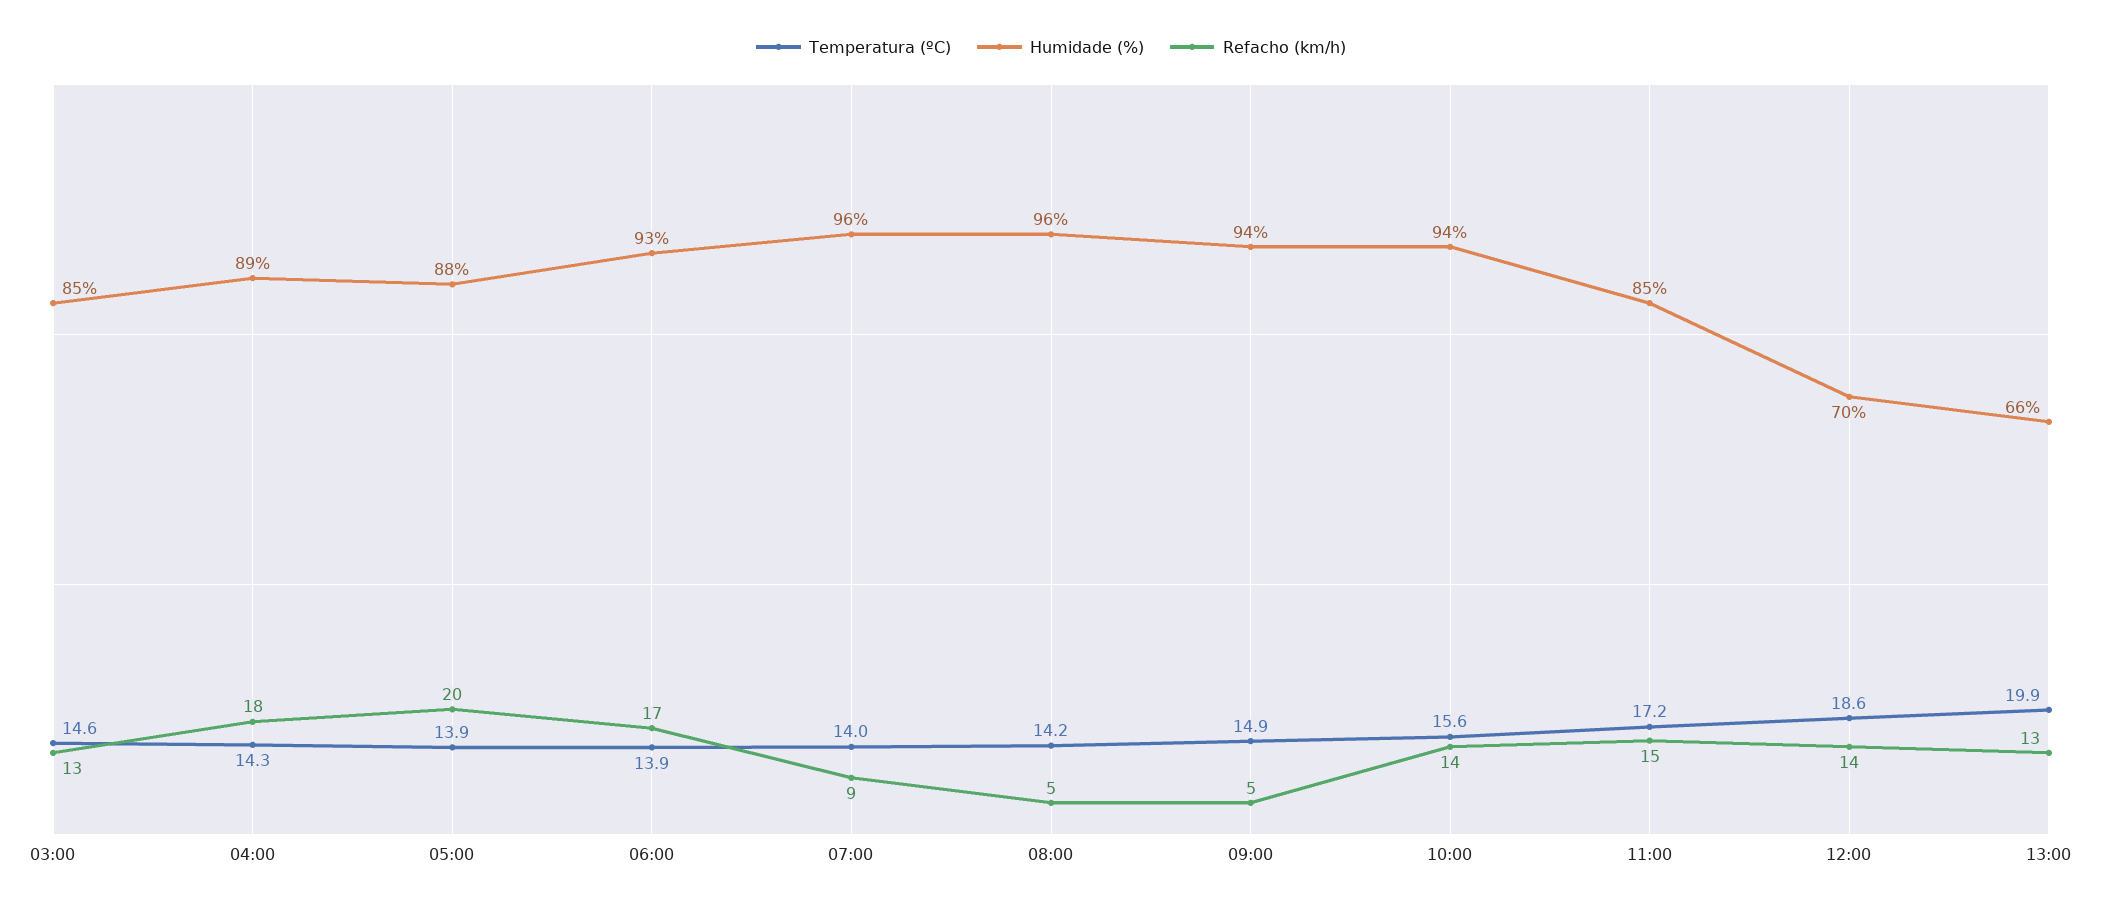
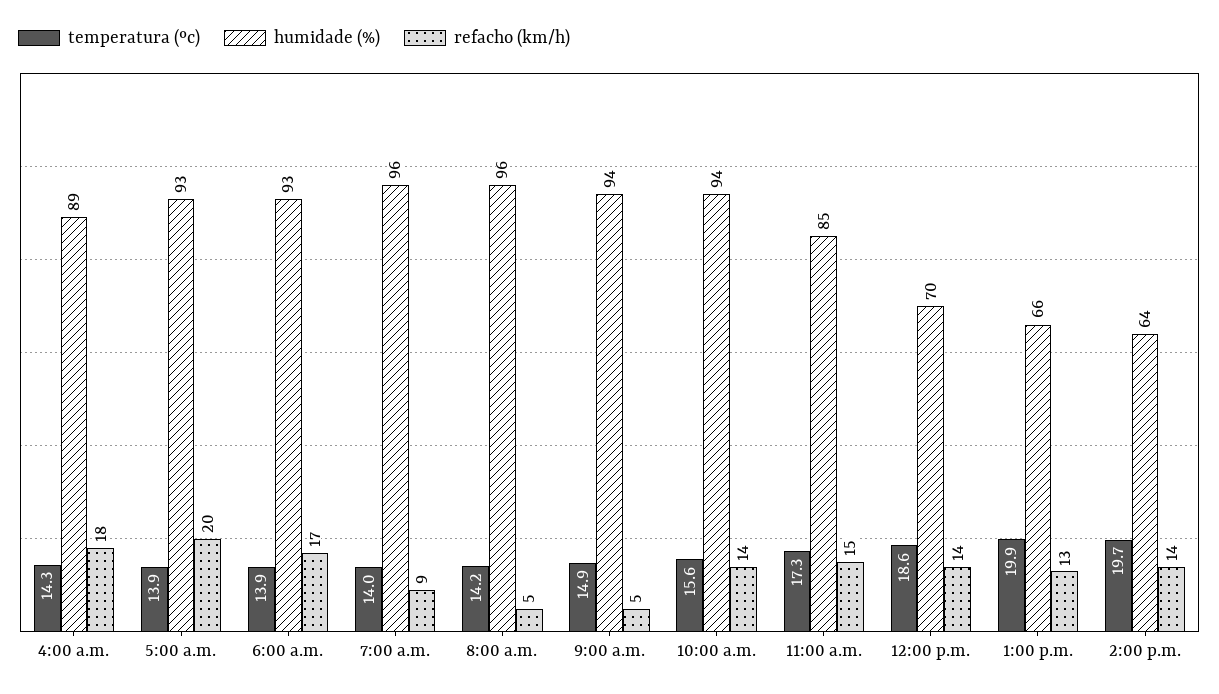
Temperatura (ºC), 03:00: 14.6 -> none
Humidade (%), 03:00: 85 -> none
Refacho (km/h), 03:00: 13 -> none
Humidade (%), 05:00: 88 -> 93
Temperatura (ºC), 11:00: 17.2 -> 17.3
Temperatura (ºC), 2:00 p.m.: none -> 19.7
Humidade (%), 2:00 p.m.: none -> 64
Refacho (km/h), 2:00 p.m.: none -> 14

